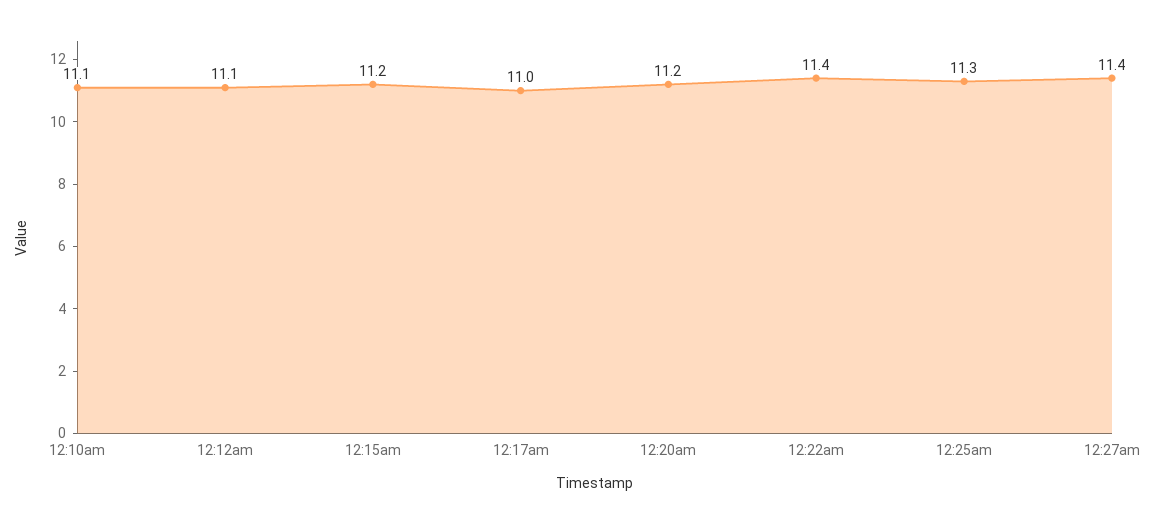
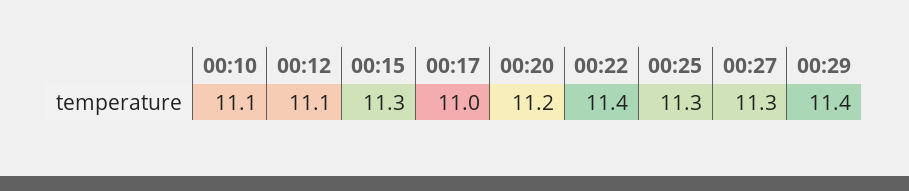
12:15am: 11.2 -> 11.3
12:27am: 11.4 -> 11.3
00:29: none -> 11.4

